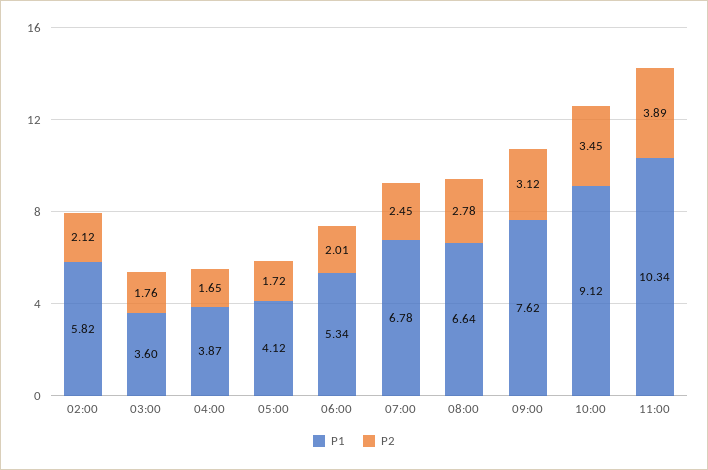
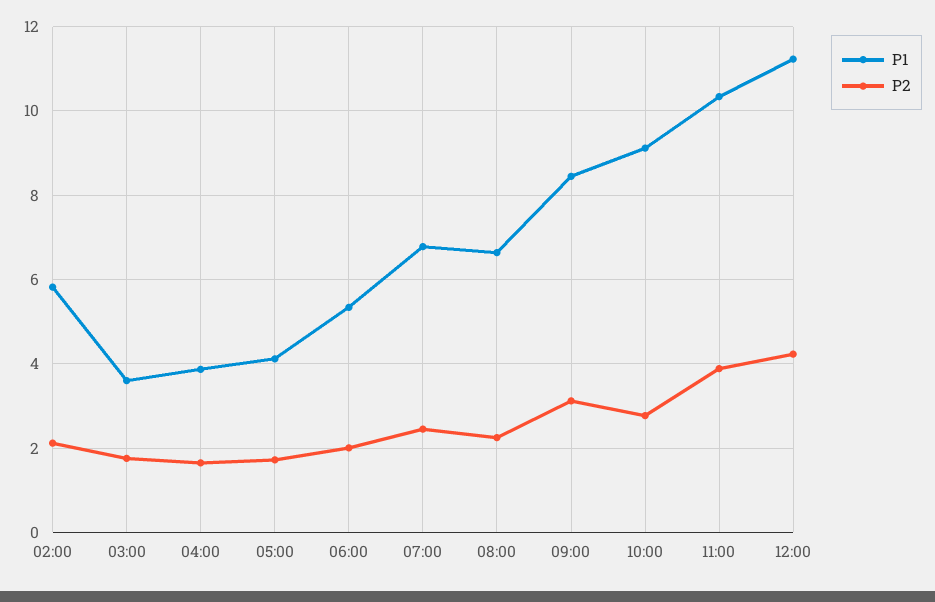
P2, 08:00: 2.78 -> 2.2
P1, 09:00: 7.62 -> 8.4
P2, 10:00: 3.45 -> 2.8
P1, 12:00: none -> 11.2
P2, 12:00: none -> 4.2

